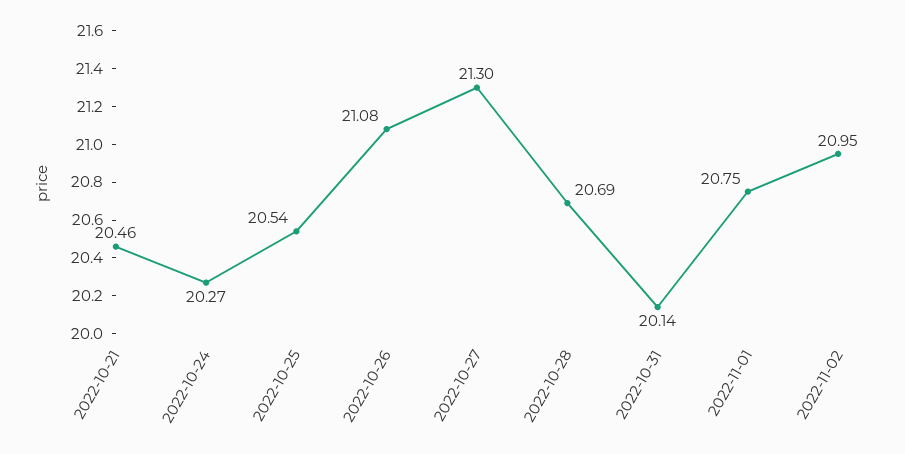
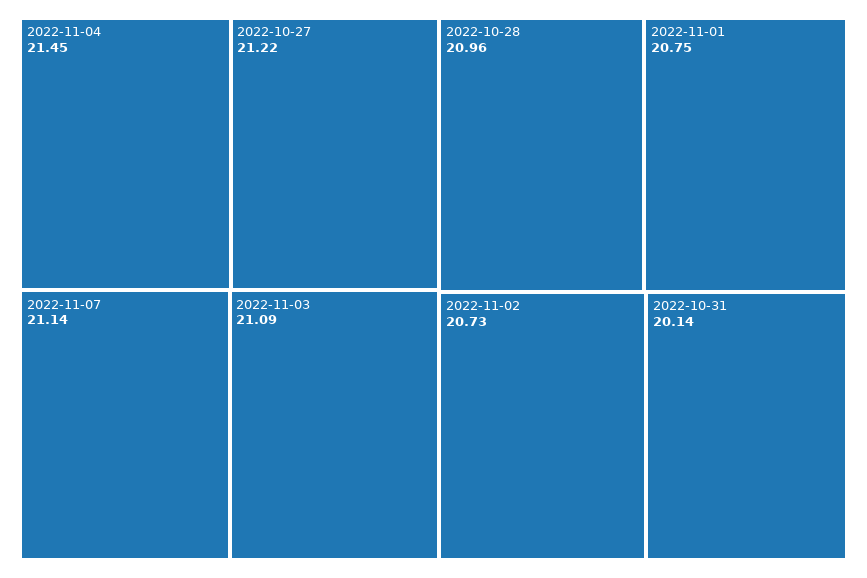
2022-10-21: 20.46 -> none
2022-10-24: 20.27 -> none
2022-10-25: 20.54 -> none
2022-10-26: 21.08 -> none
2022-10-27: 21.3 -> 21.22
2022-10-28: 20.69 -> 20.96
2022-11-02: 20.95 -> 20.73
2022-11-04: none -> 21.45
2022-11-07: none -> 21.14
2022-11-03: none -> 21.09

